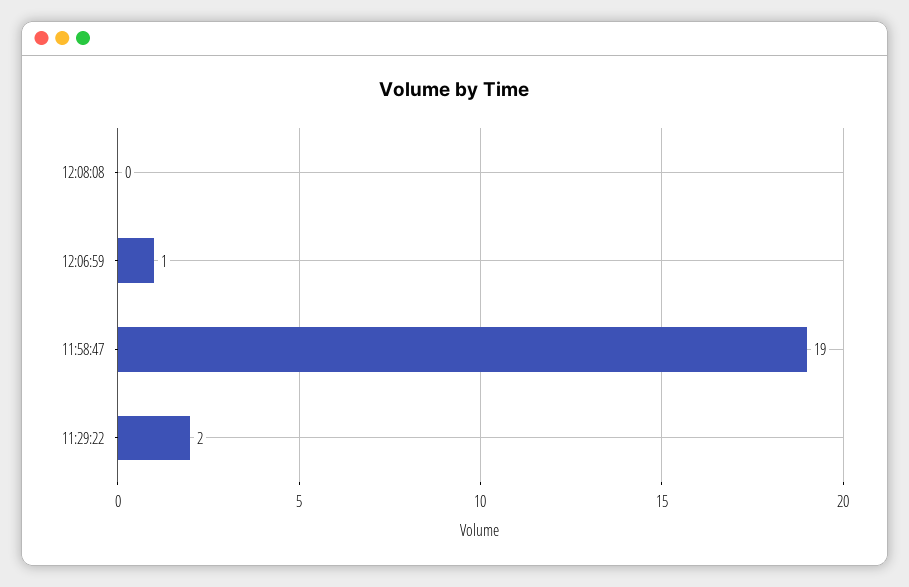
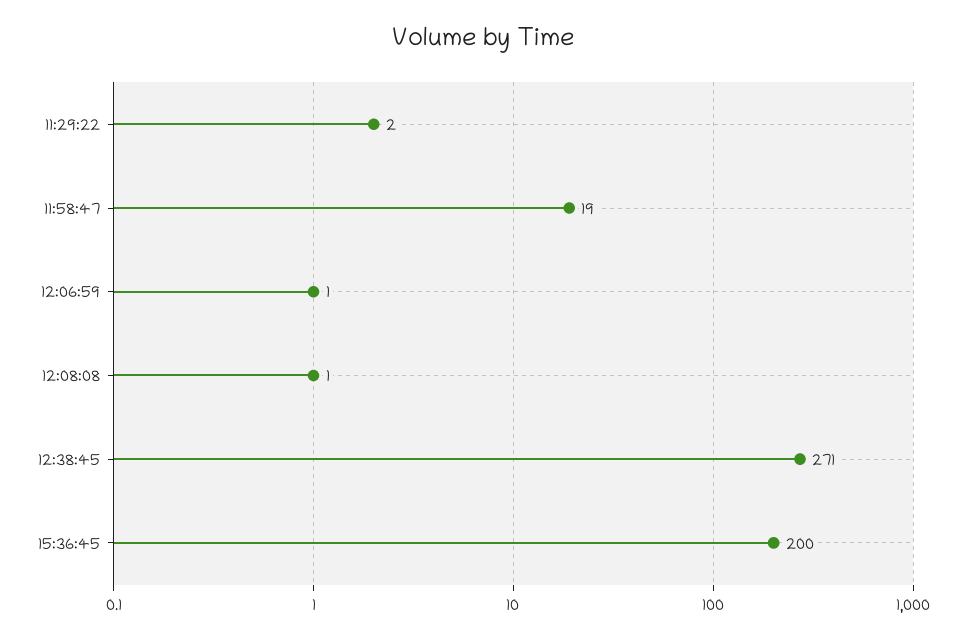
12:08:08: 0 -> 1
12:38:45: none -> 271
15:36:45: none -> 200

